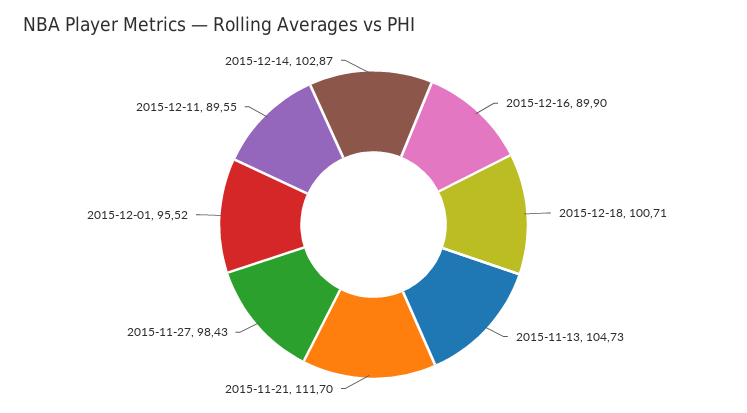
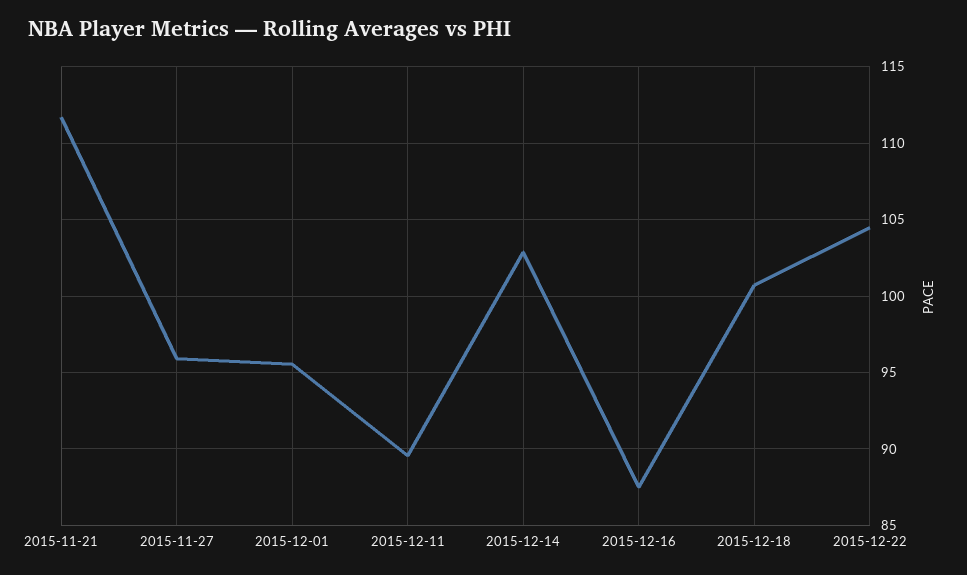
2015-12-16: 89.9 -> 87.5
2015-11-13: 104.73 -> none
2015-11-27: 98.43 -> 96
2015-12-22: none -> 104.5

